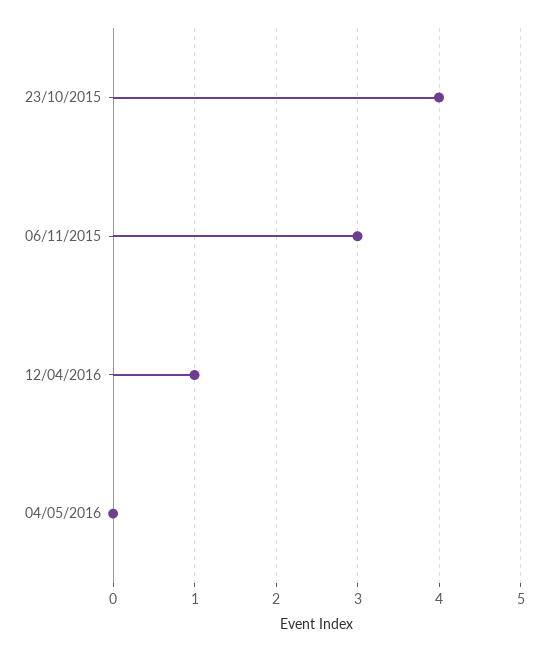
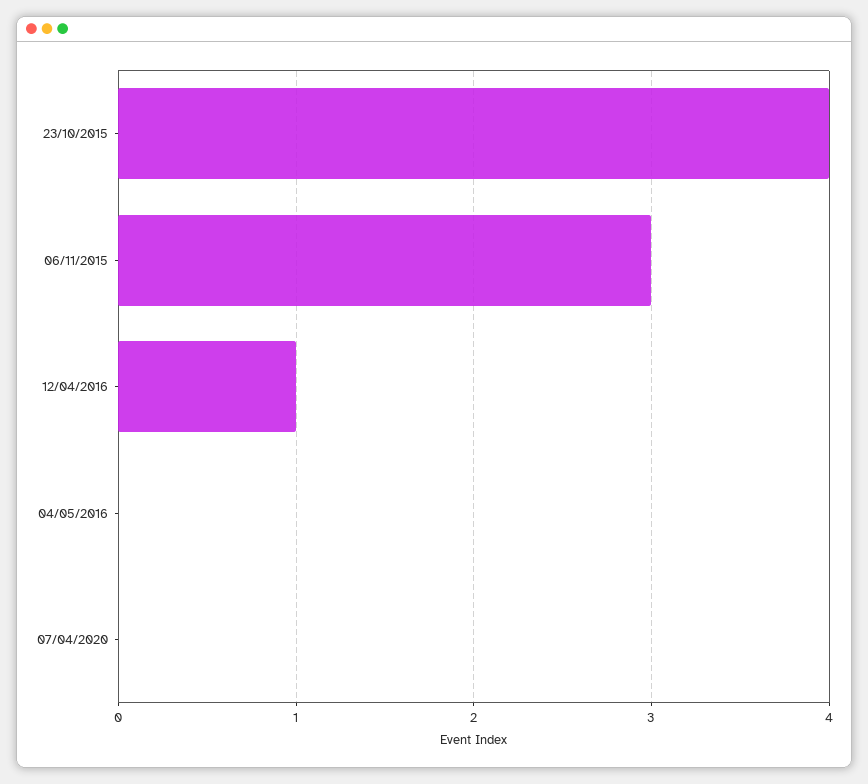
07/04/2020: none -> 0

